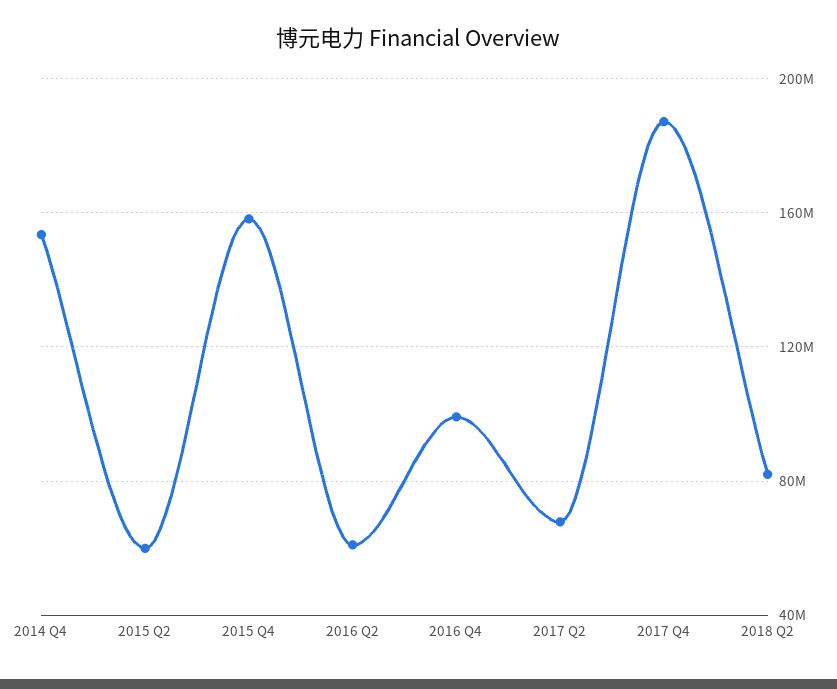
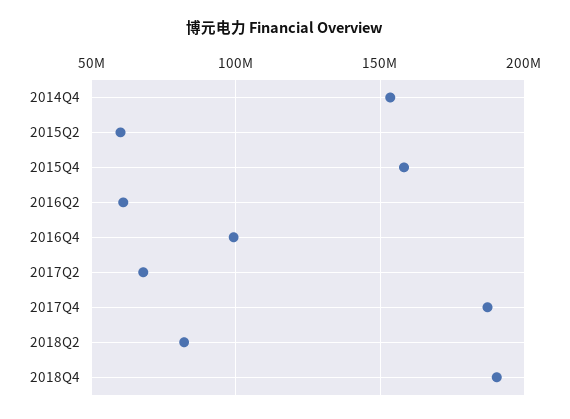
2018Q4: none -> 190000000

